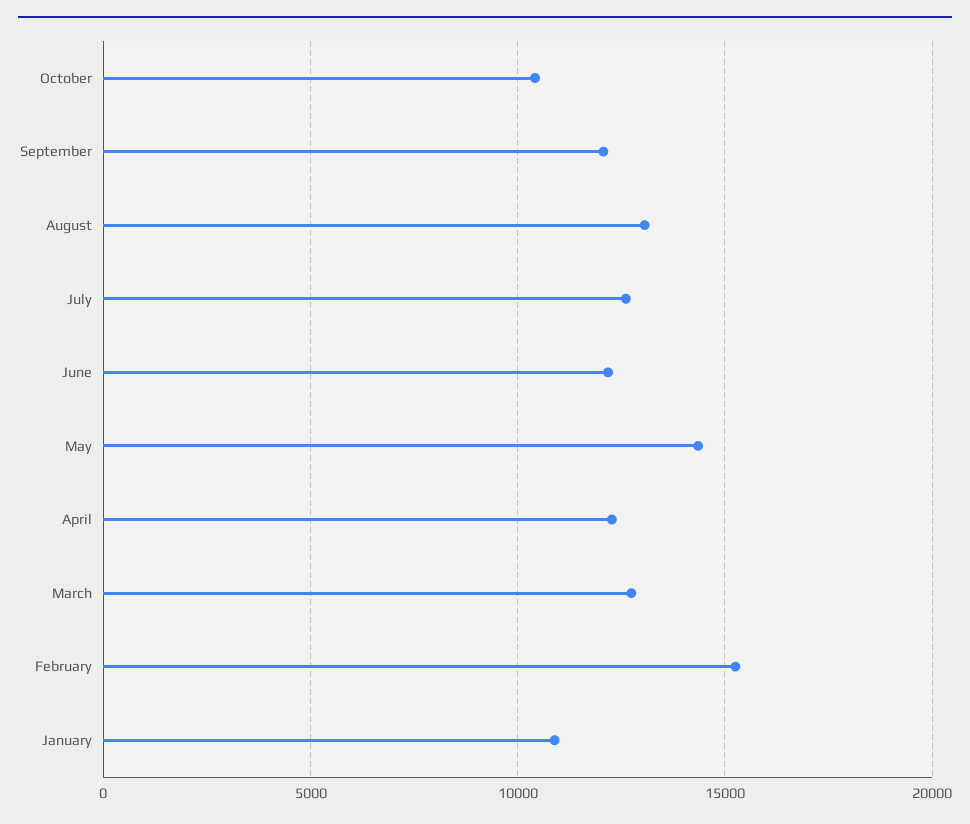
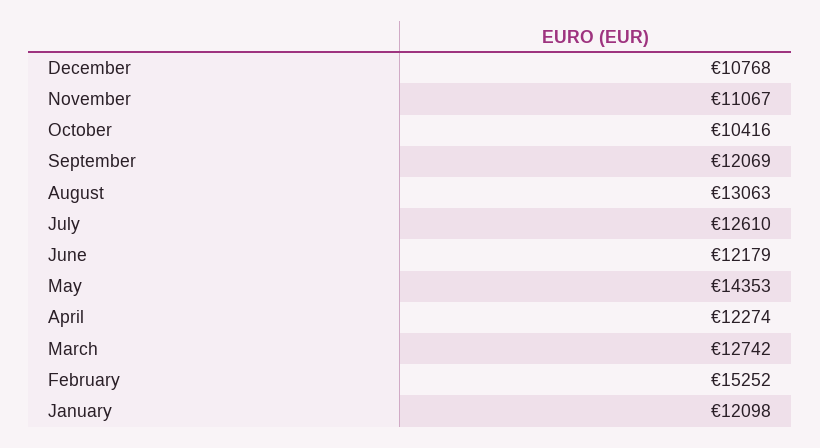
January: 11000 -> 12098
December: none -> 10768
November: none -> 11067

